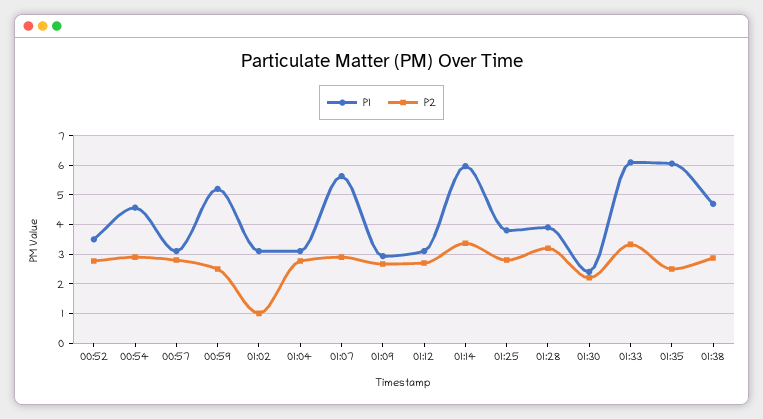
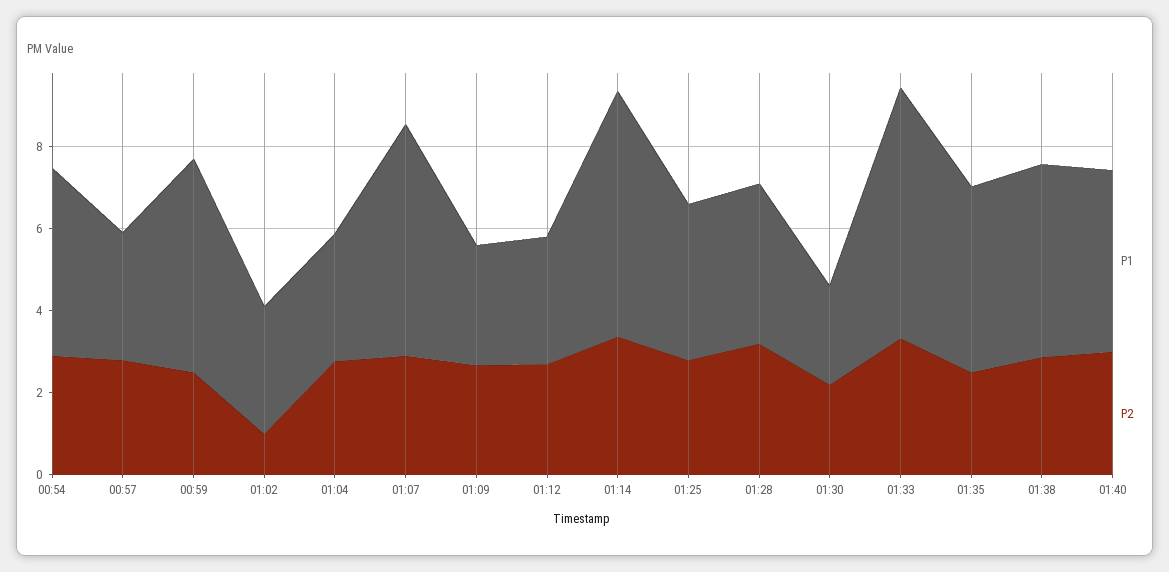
P1, 00:52: 3.5 -> none
P2, 00:52: 2.75 -> none
P1, 01:35: 6 -> 4.5
P1, 01:40: none -> 4.5
P2, 01:40: none -> 3

